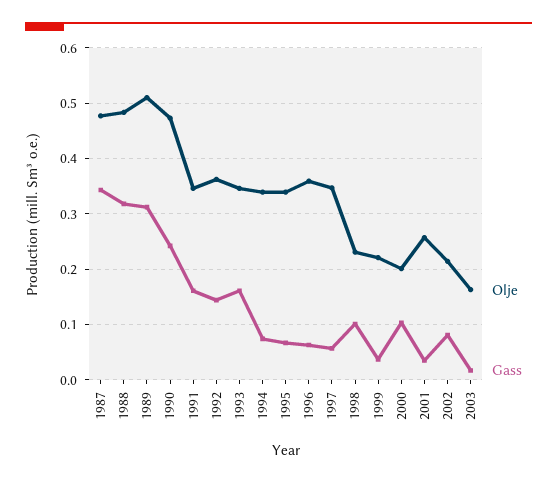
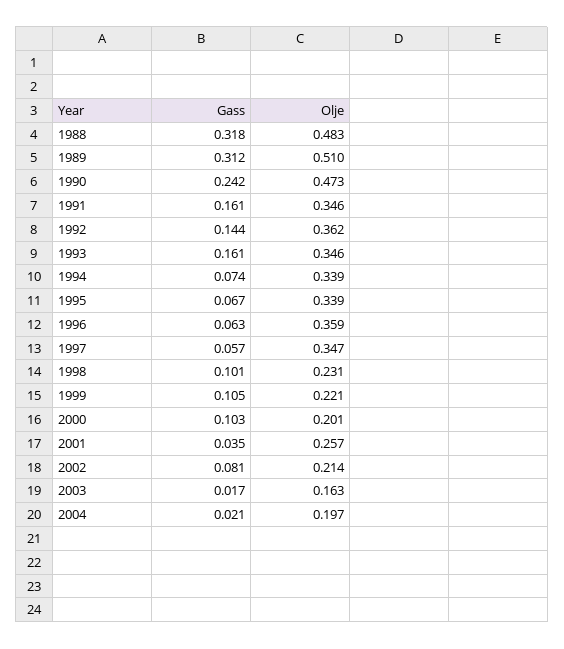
Olje, 1987: 0.48 -> none
Gass, 1987: 0.34 -> none
Gass, 1999: 0.04 -> 0.105
Gass, 2004: none -> 0.021
Olje, 2004: none -> 0.197

